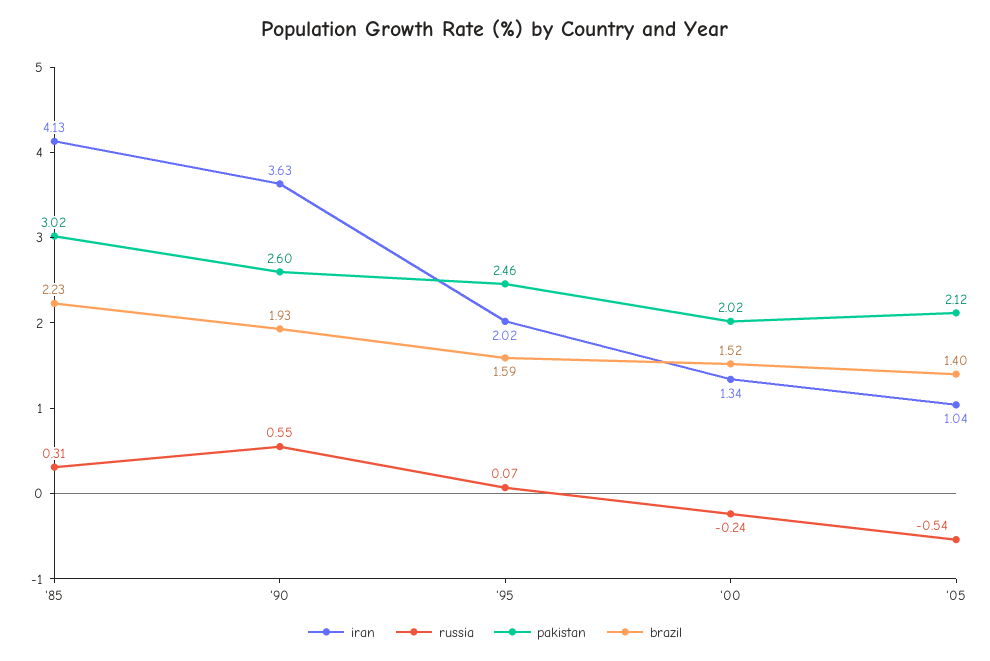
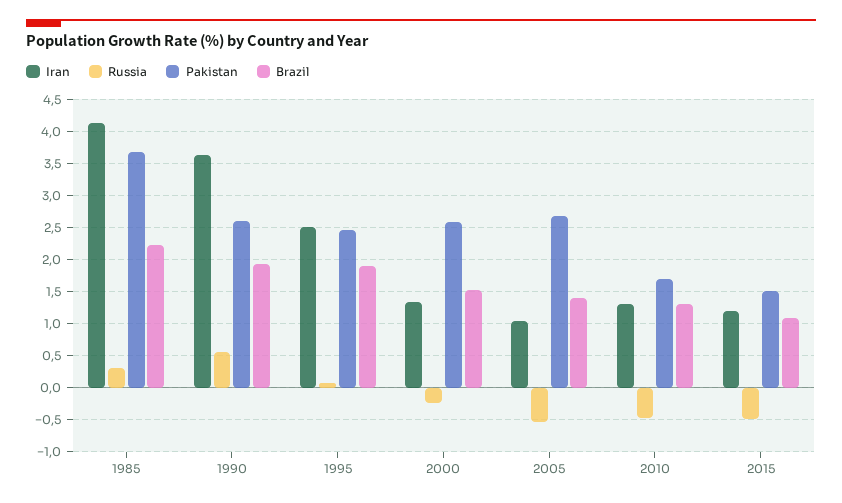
pakistan, '85: 3.02 -> 3.7
iran, '95: 2.02 -> 2.5
brazil, '95: 1.59 -> 1.9
pakistan, '00: 2.02 -> 2.6
pakistan, '05: 2.12 -> 2.7
iran, 2010: none -> 1.3
russia, 2010: none -> -0.5
pakistan, 2010: none -> 1.7
brazil, 2010: none -> 1.3
iran, 2015: none -> 1.2
russia, 2015: none -> -0.5
pakistan, 2015: none -> 1.5
brazil, 2015: none -> 1.1

